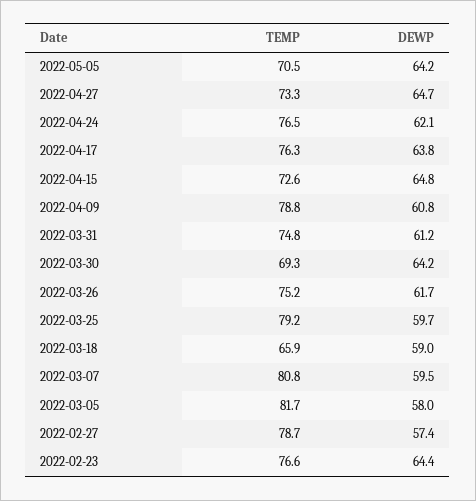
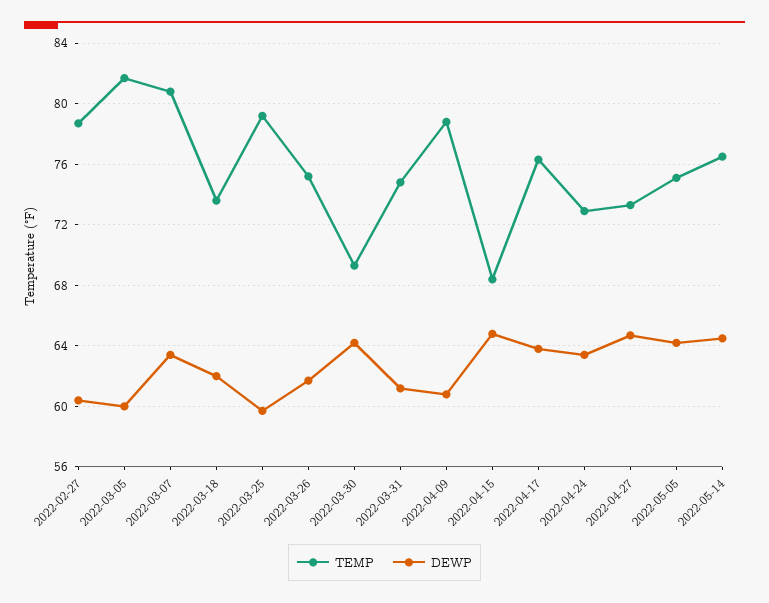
TEMP, 2022-05-05: 70.5 -> 75
TEMP, 2022-04-24: 76.5 -> 73
DEWP, 2022-04-24: 62.1 -> 63.5
TEMP, 2022-04-15: 72.6 -> 68.5
TEMP, 2022-03-18: 65.9 -> 73.5
DEWP, 2022-03-18: 59 -> 62
DEWP, 2022-03-07: 59.5 -> 63.5
DEWP, 2022-03-05: 58 -> 60
DEWP, 2022-02-27: 57.4 -> 60.5
TEMP, 2022-02-23: 76.6 -> none
DEWP, 2022-02-23: 64.4 -> none
TEMP, 2022-05-14: none -> 76.5
DEWP, 2022-05-14: none -> 64.5

